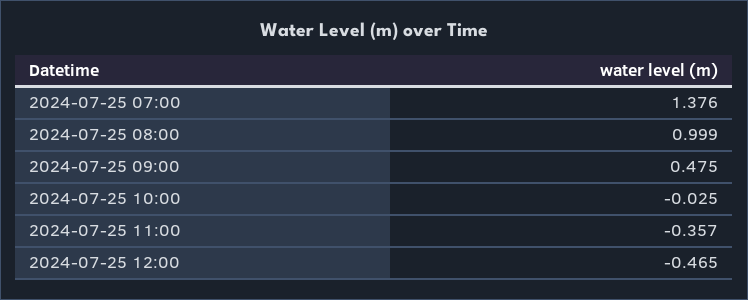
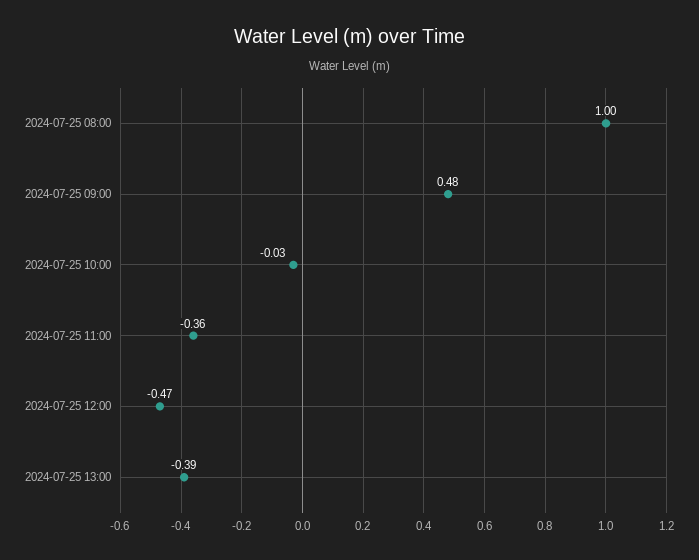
2024-07-25 07:00: 1.376 -> none
2024-07-25 13:00: none -> -0.39

